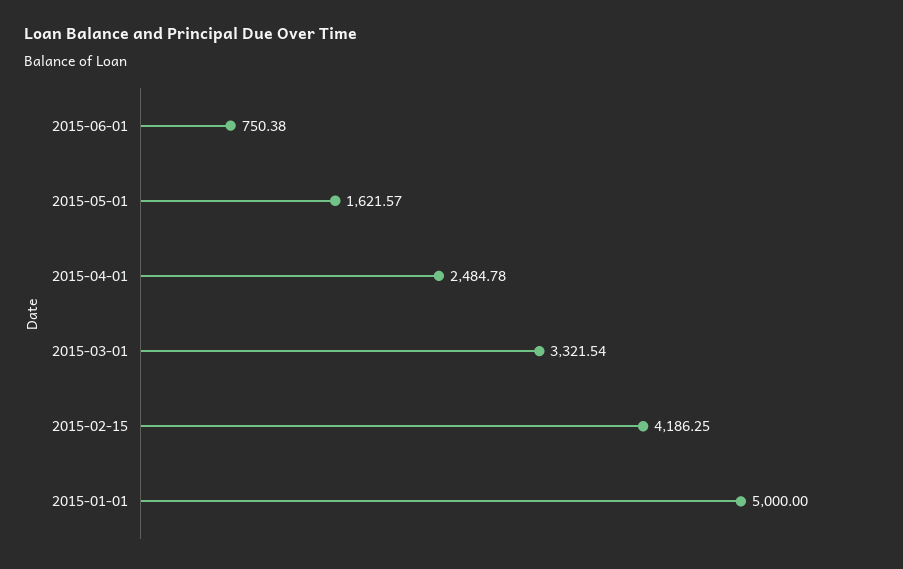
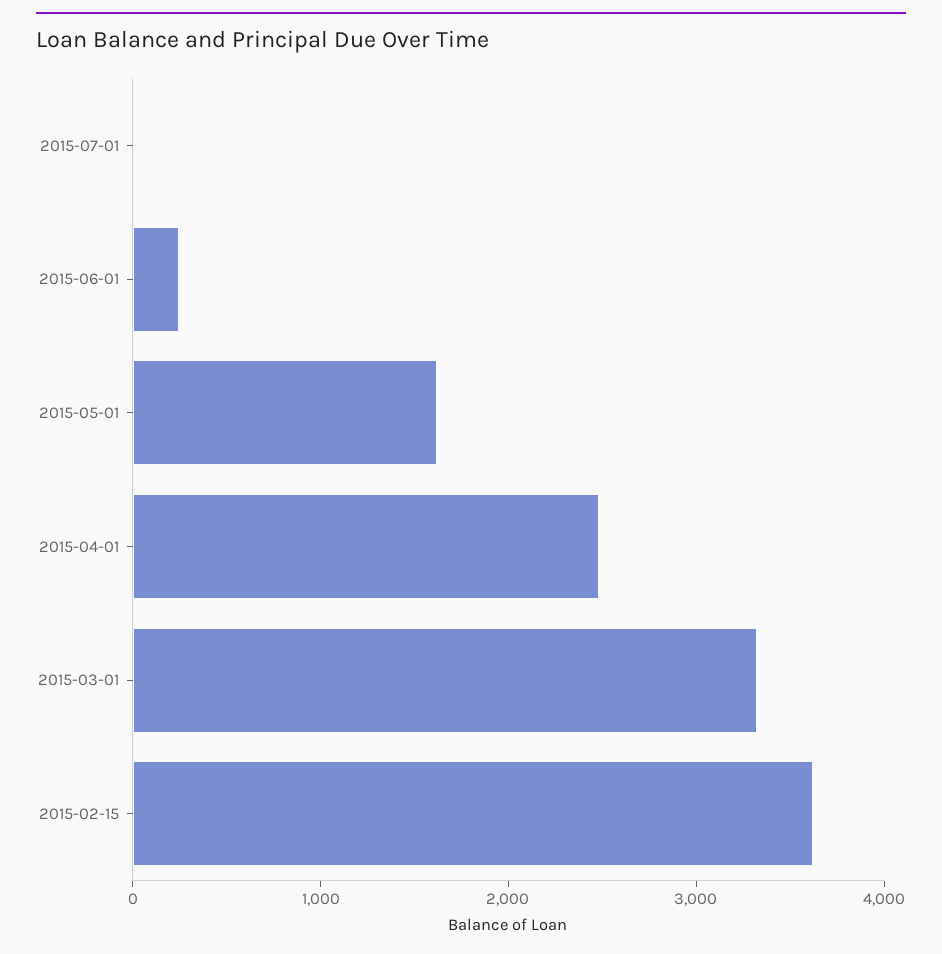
2015-06-01: 750.38 -> 200
2015-02-15: 4186.25 -> 3600
2015-01-01: 5000 -> none
2015-07-01: none -> 0

